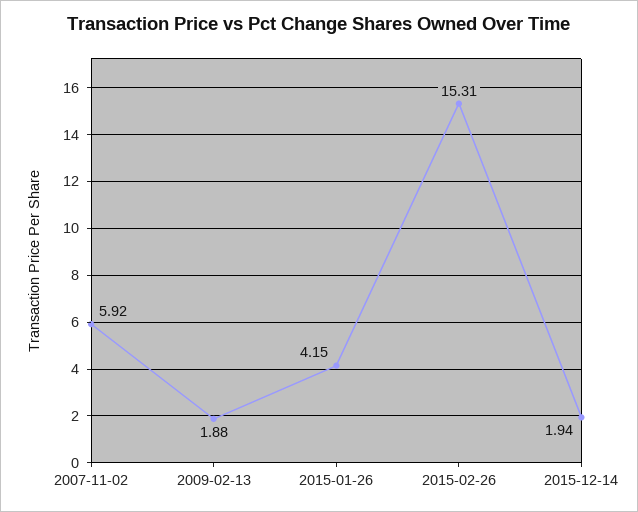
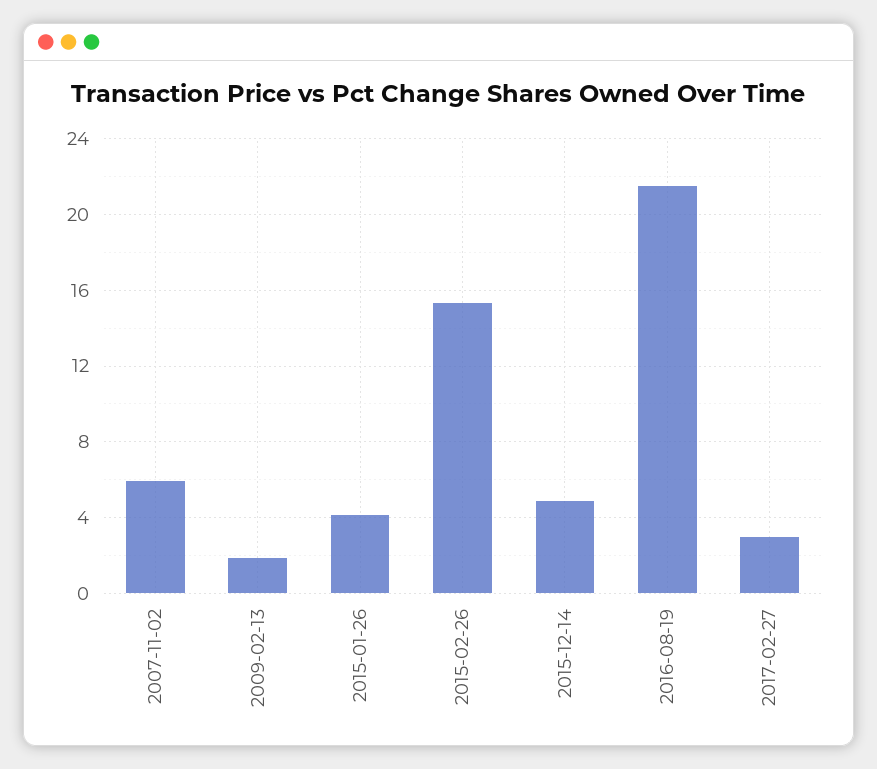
2015-12-14: 1.94 -> 5
2016-08-19: none -> 21.5
2017-02-27: none -> 3

